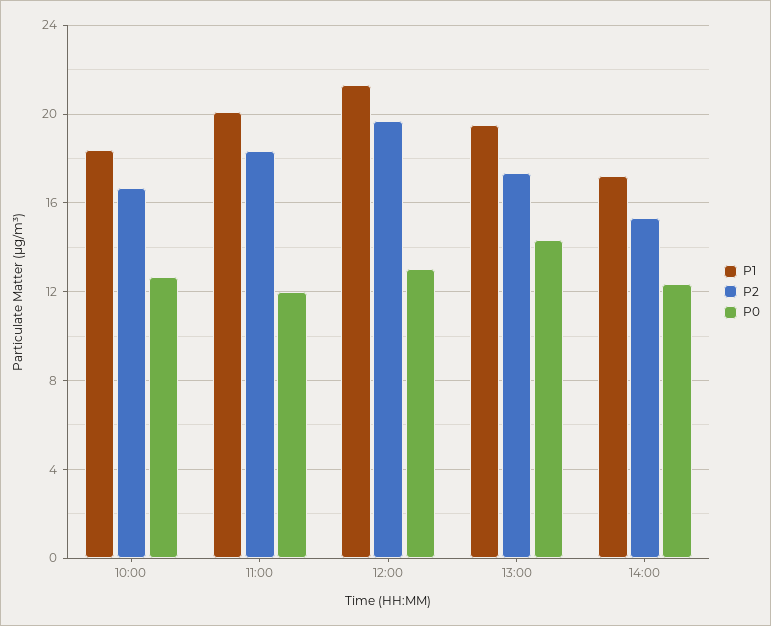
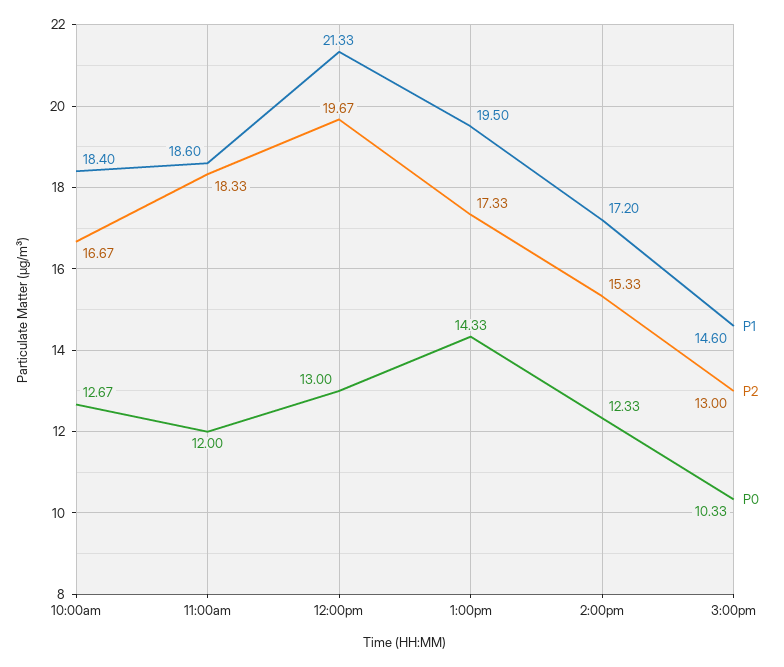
P1, 11:00: 20 -> 18.6
P1, 3:00pm: none -> 14.6
P2, 3:00pm: none -> 13
P0, 3:00pm: none -> 10.33

